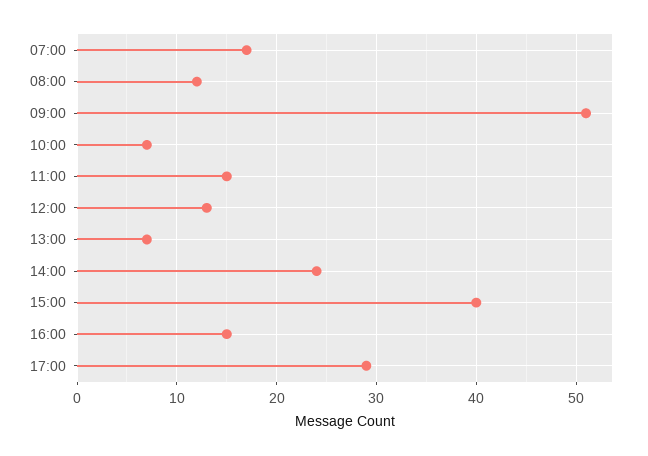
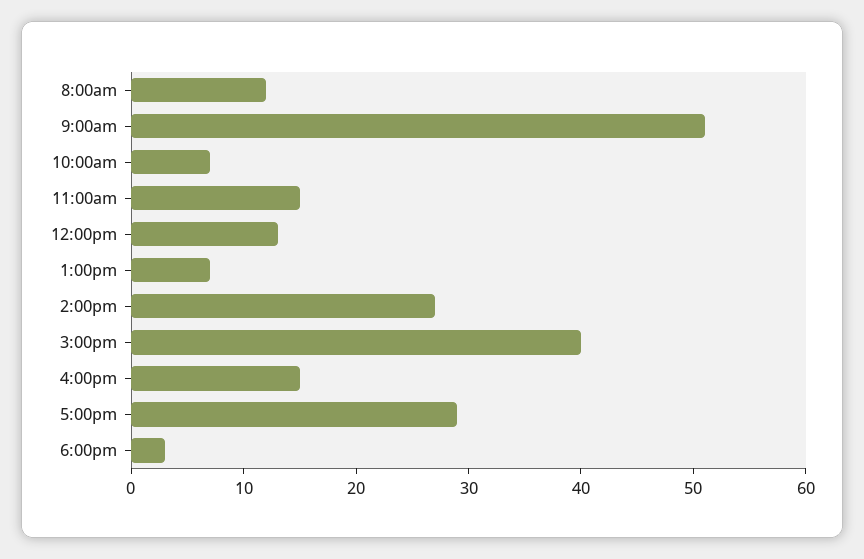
07:00: 17 -> none
14:00: 24 -> 27
6:00pm: none -> 3

